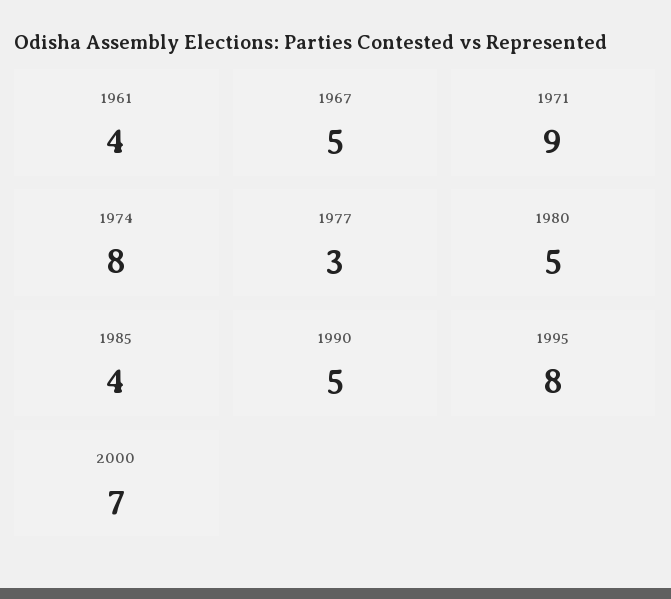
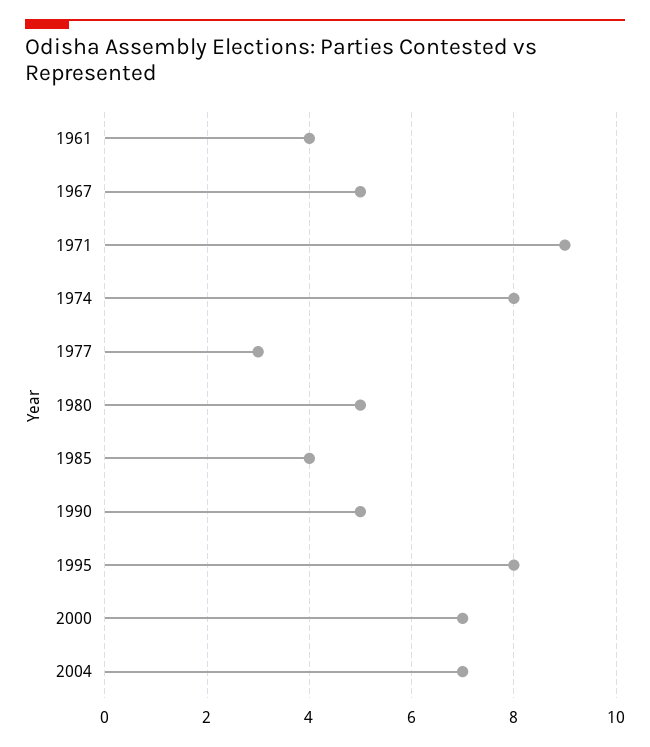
2004: none -> 7

